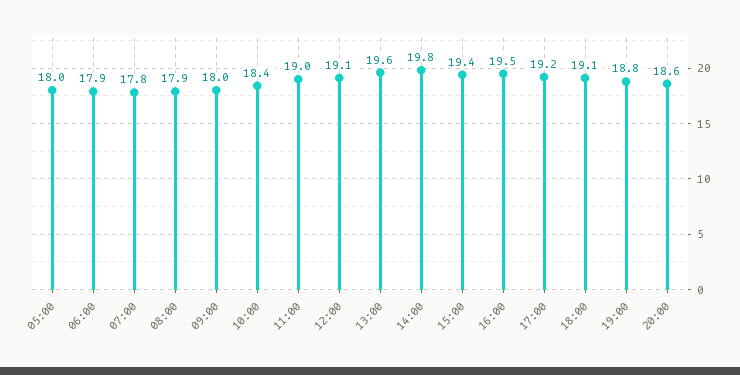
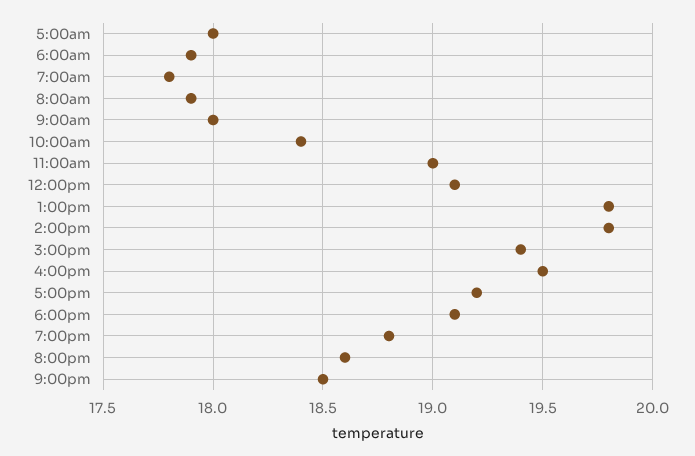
13:00: 19.6 -> 19.8
9:00pm: none -> 18.5

